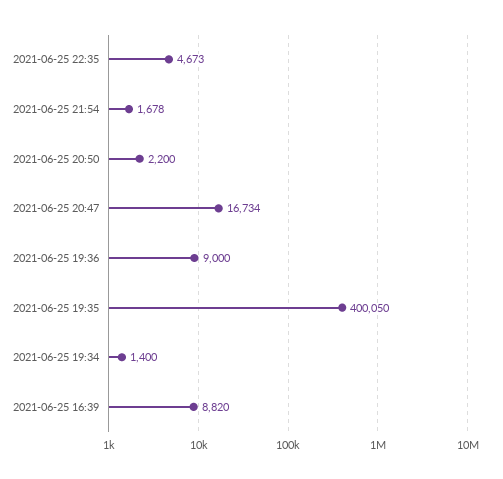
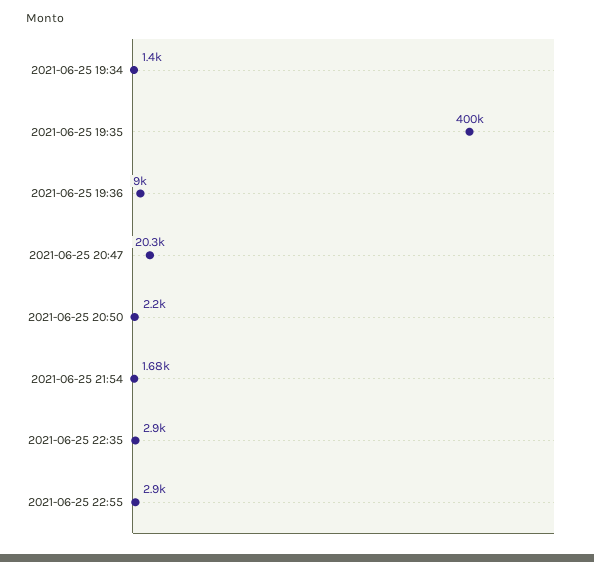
2021-06-25 22:35: 4673 -> 2900
2021-06-25 20:47: 16734 -> 20300
2021-06-25 16:39: 8820 -> none
2021-06-25 22:55: none -> 2900

